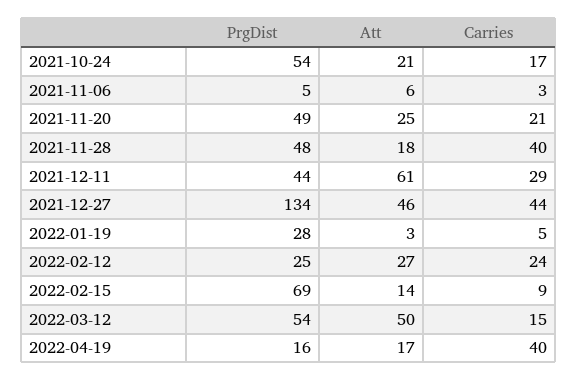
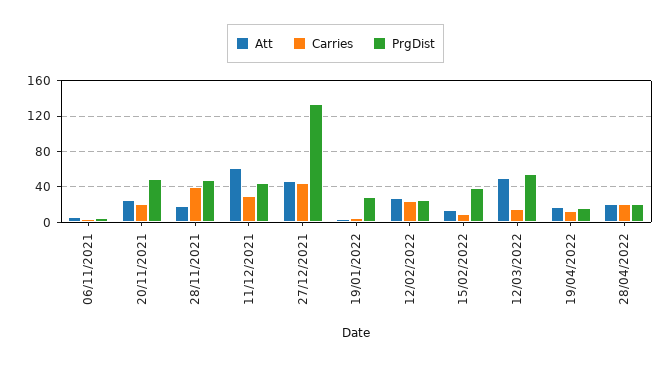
PrgDist, 2021-10-24: 54 -> none
Att, 2021-10-24: 21 -> none
Carries, 2021-10-24: 17 -> none
PrgDist, 2022-02-15: 69 -> 40
Carries, 2022-04-19: 40 -> 10
Att, 28/04/2022: none -> 20
Carries, 28/04/2022: none -> 20
PrgDist, 28/04/2022: none -> 20

